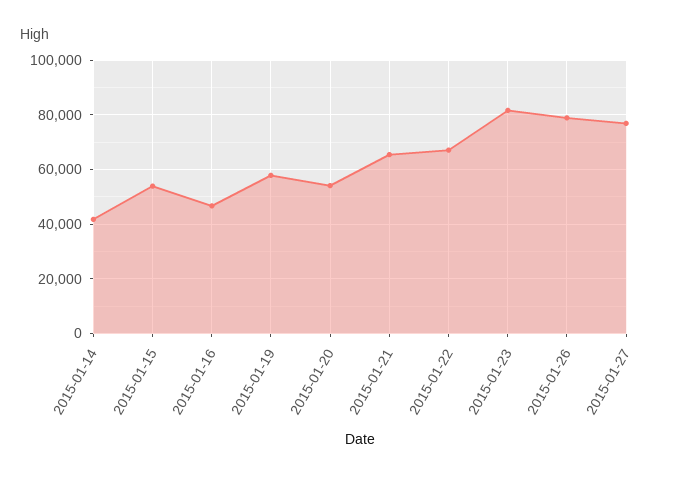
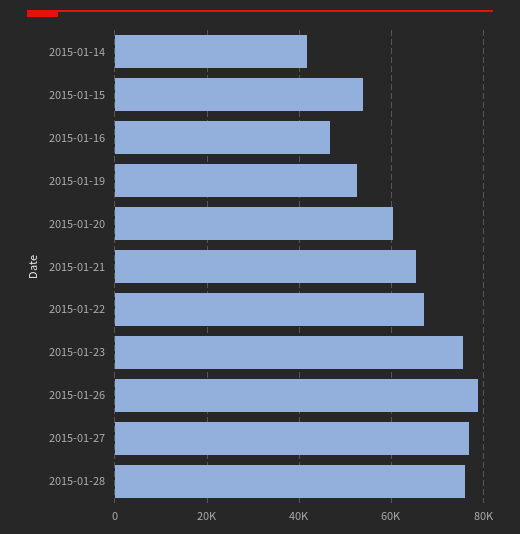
2015-01-19: 57500 -> 52000
2015-01-20: 55000 -> 60000
2015-01-23: 82500 -> 76000
2015-01-28: none -> 76000

